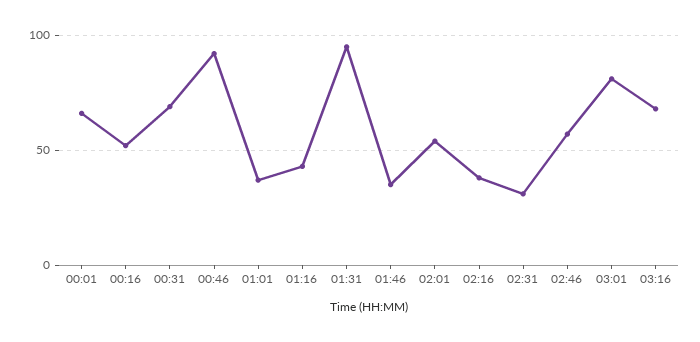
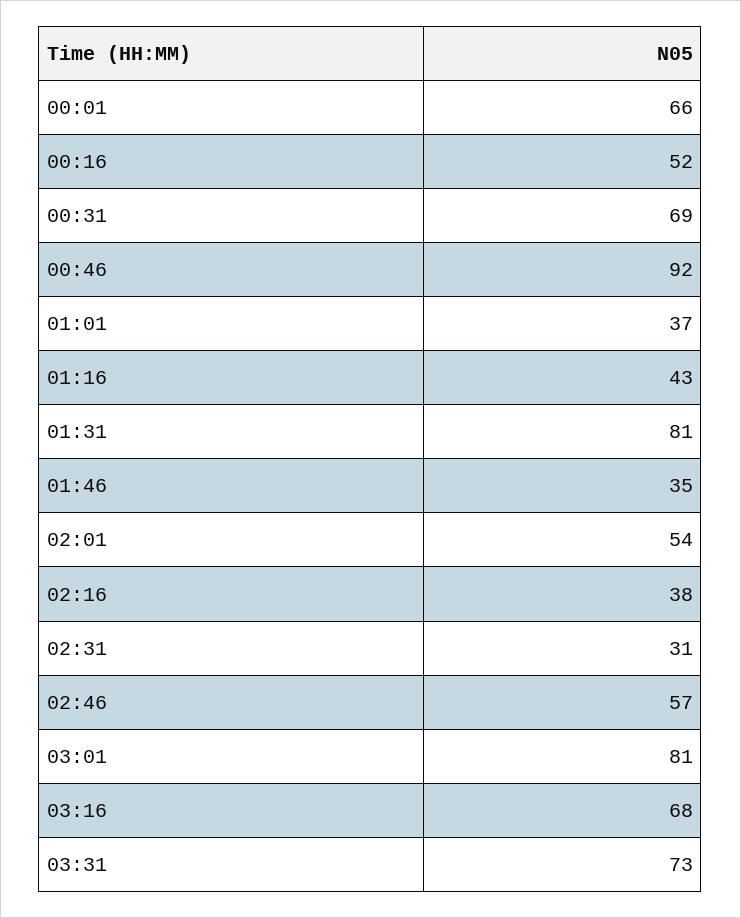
01:31: 95 -> 81
03:31: none -> 73

